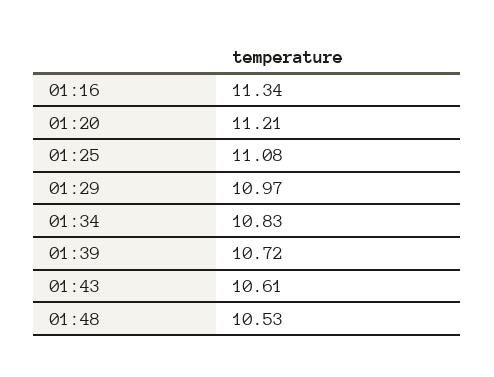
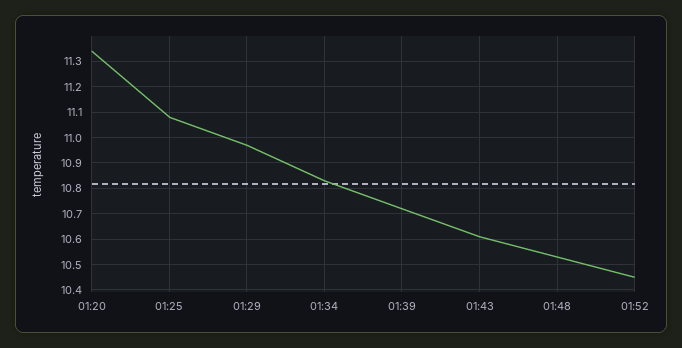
01:16: 11.34 -> none
01:20: 11.21 -> 11.35
01:52: none -> 10.45

